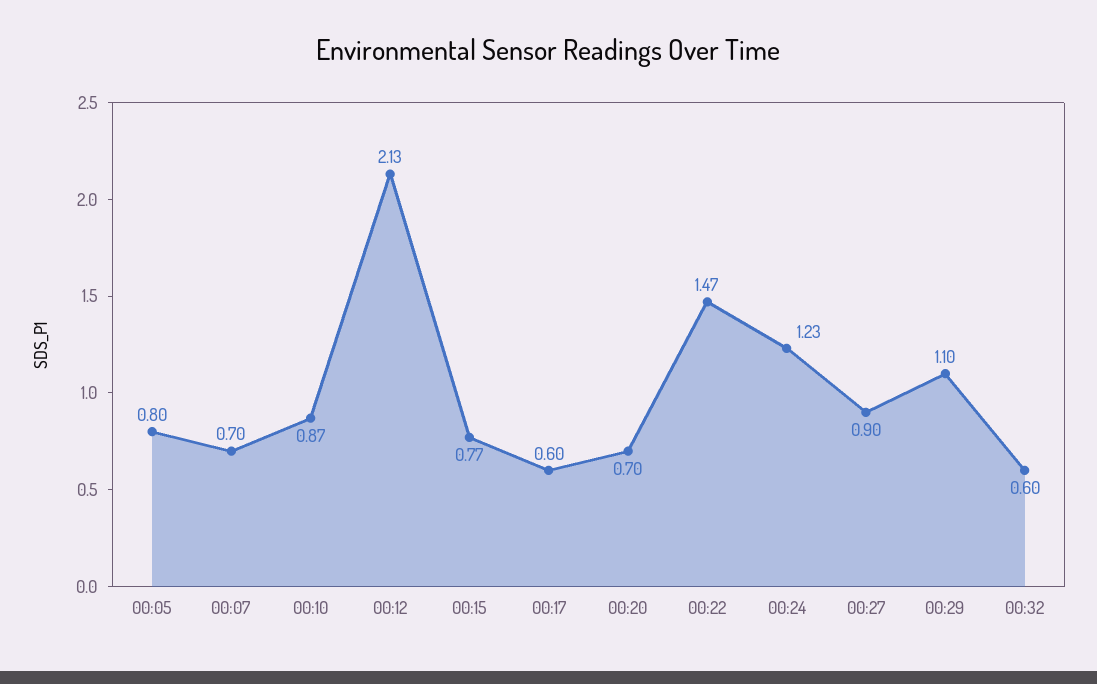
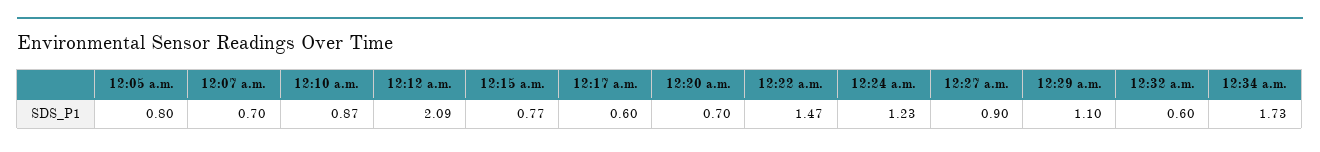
00:12: 2.13 -> 2.09
12:34 a.m.: none -> 1.73

